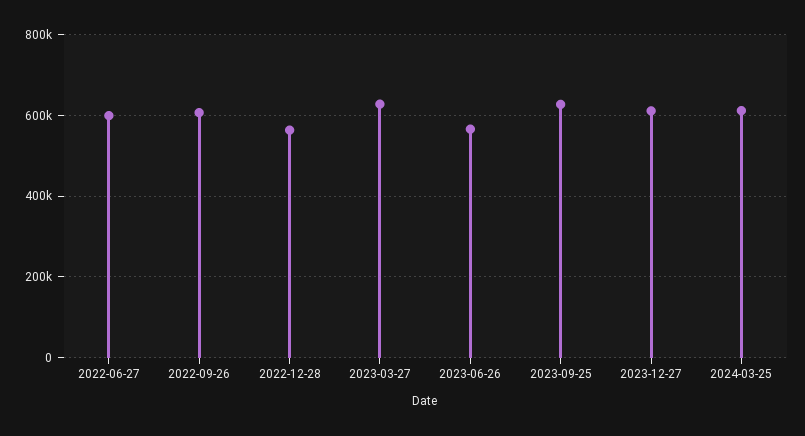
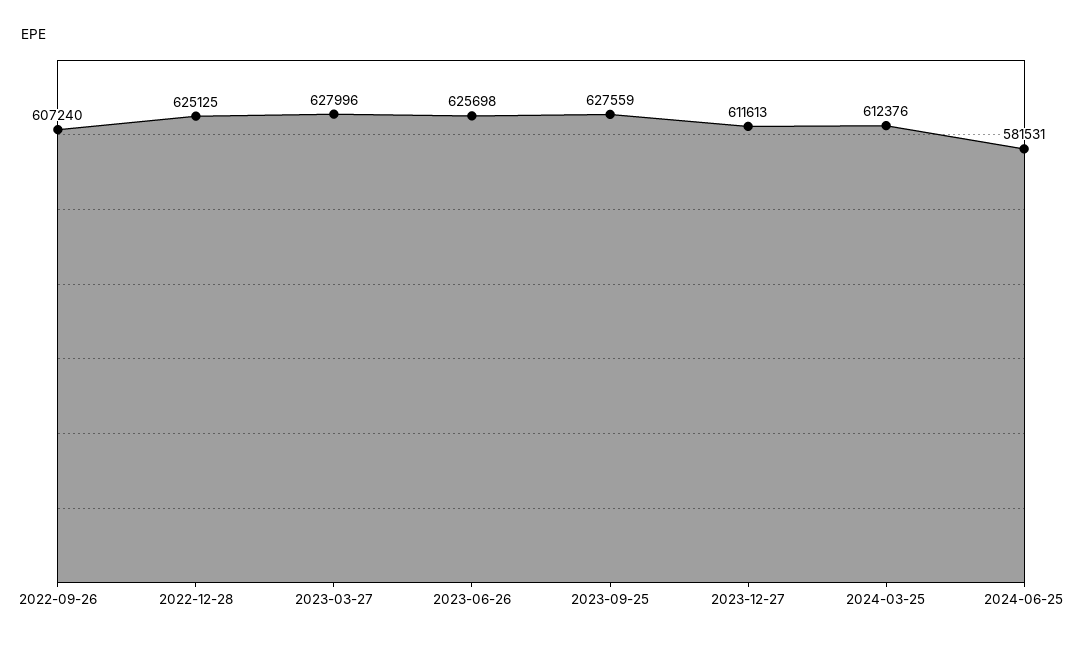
2022-06-27: 600000 -> none
2022-12-28: 560000 -> 625125
2023-06-26: 560000 -> 625698
2024-06-25: none -> 581531

